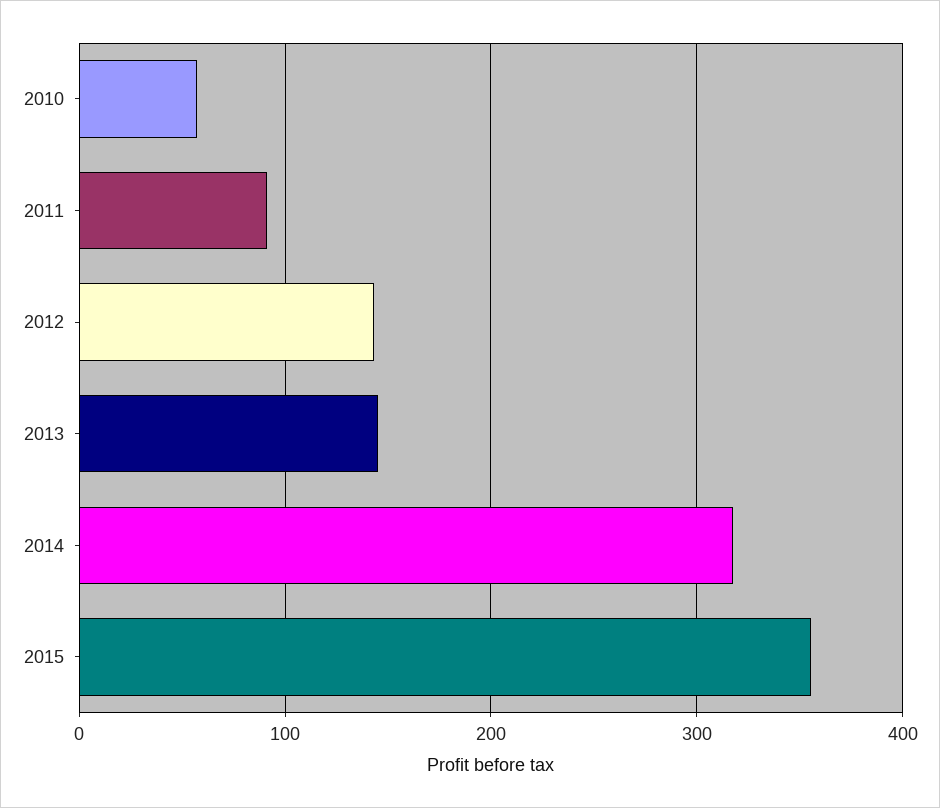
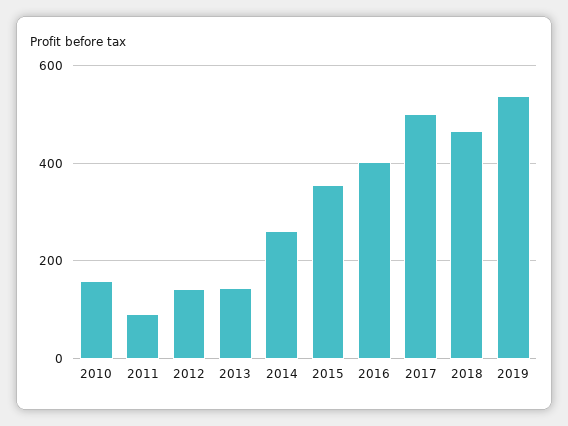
2010: 60 -> 160
2014: 320 -> 260
2016: none -> 400
2017: none -> 500
2018: none -> 460
2019: none -> 540

